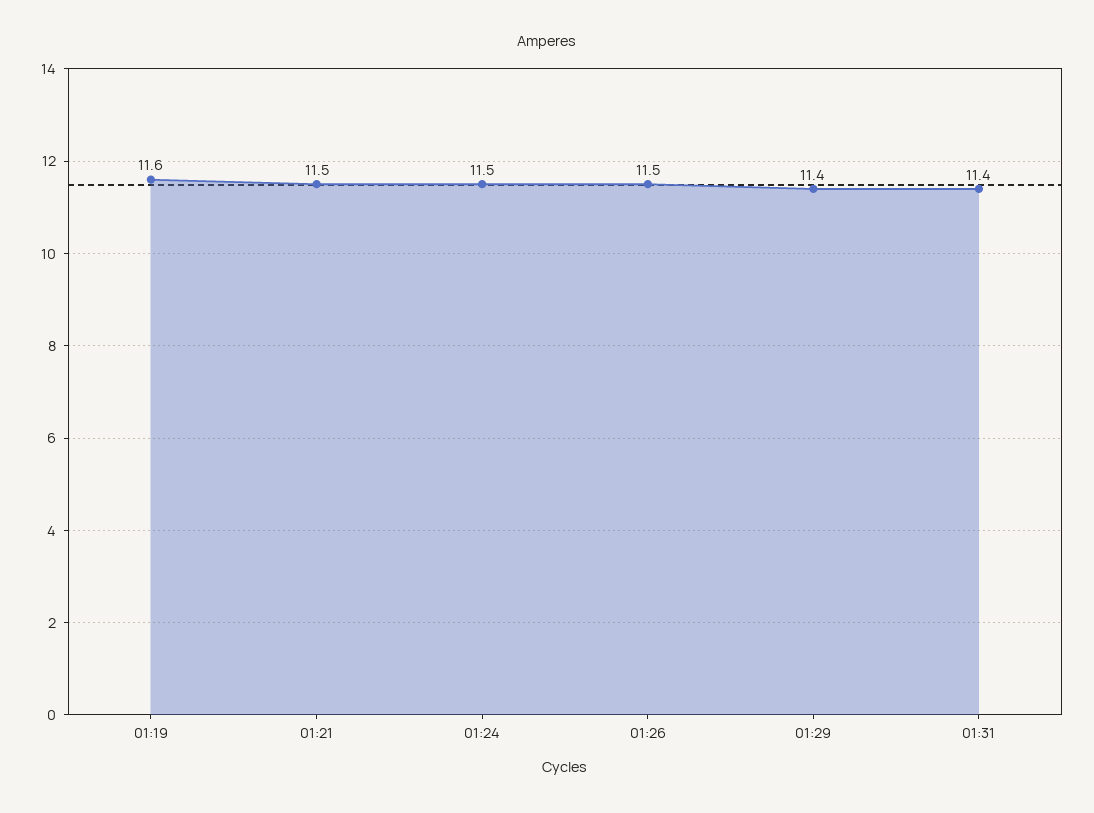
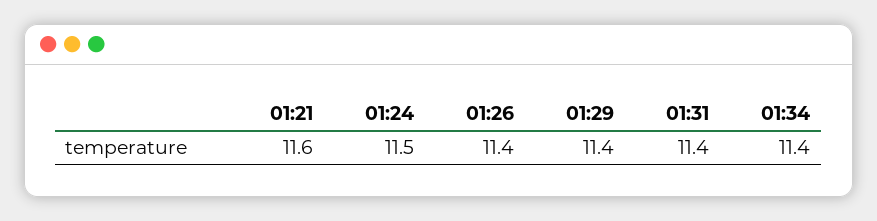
01:19: 11.6 -> none
01:21: 11.5 -> 11.6
01:26: 11.5 -> 11.4
01:34: none -> 11.4

